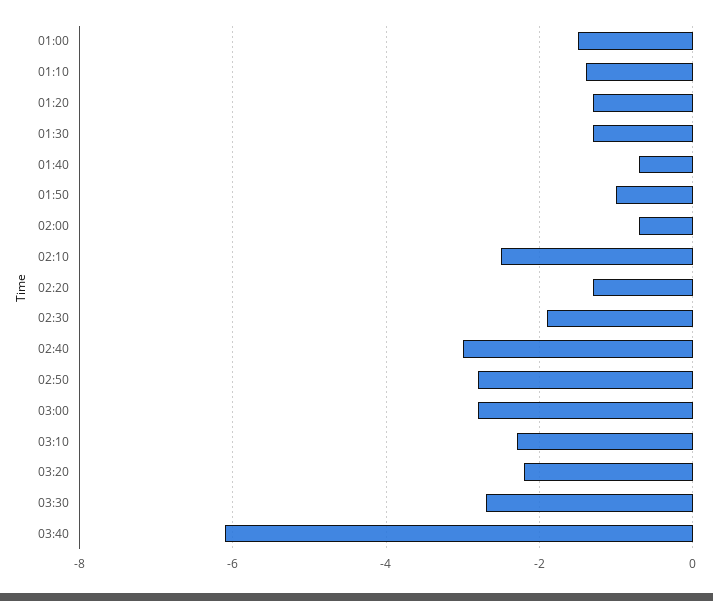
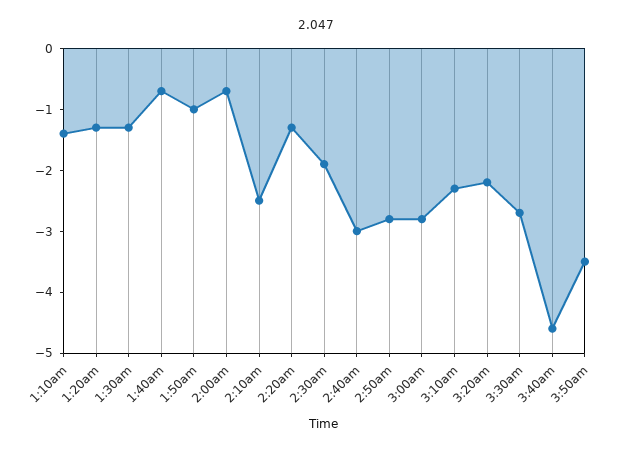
01:00: -1.5 -> none
03:40: -6 -> -4.5
3:50am: none -> -3.5

